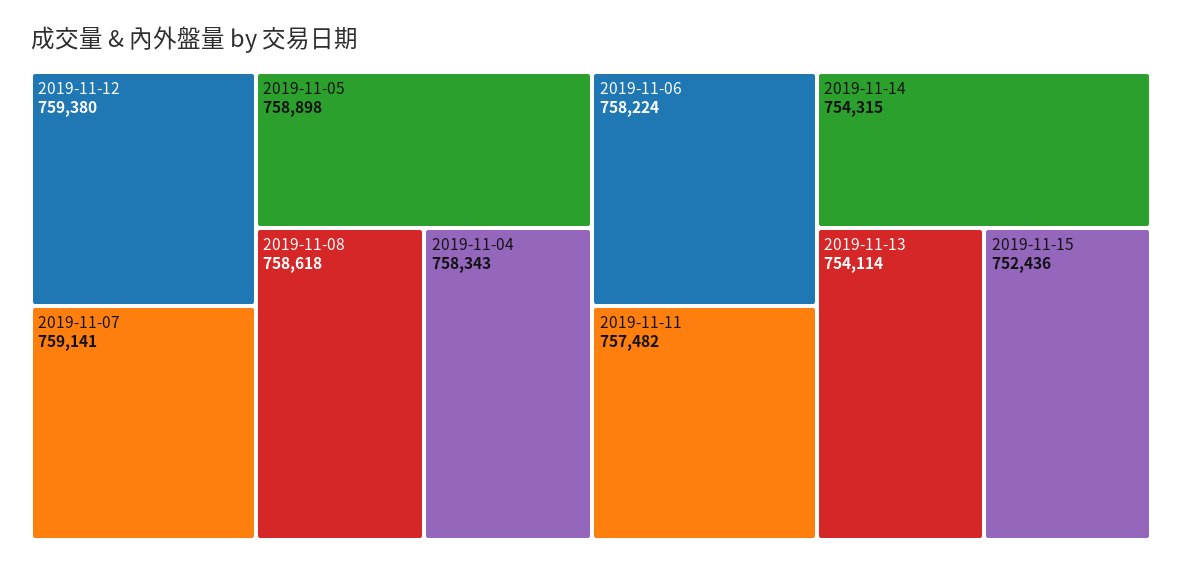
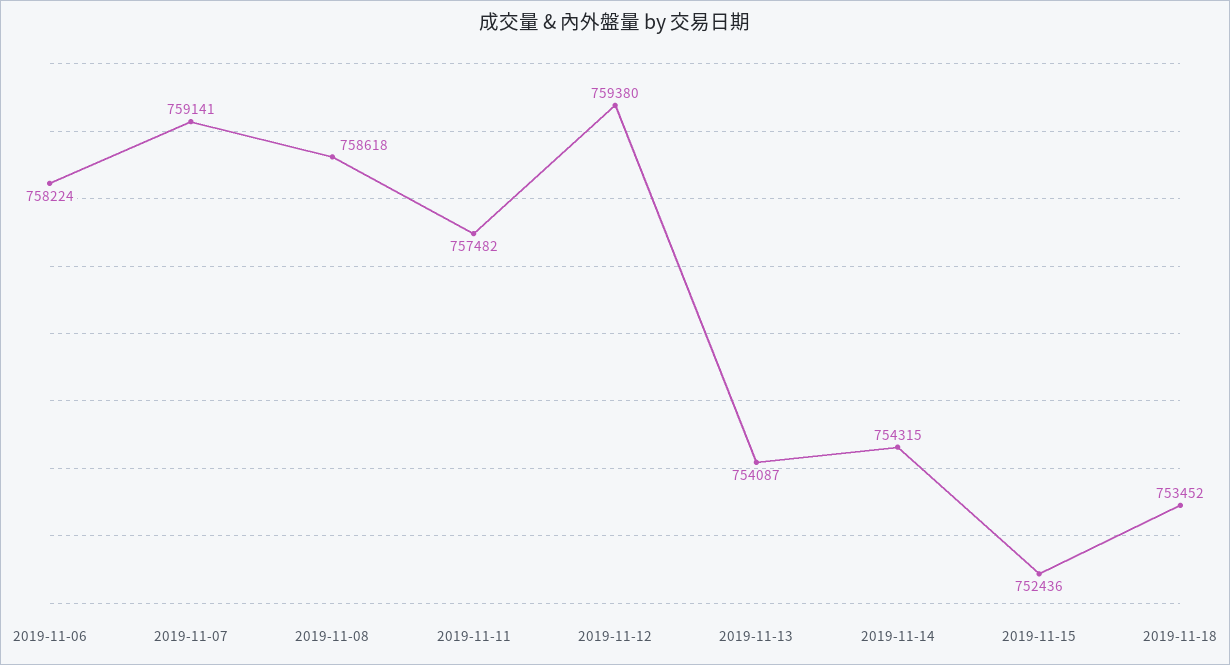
2019-11-05: 758898 -> none
2019-11-04: 758343 -> none
2019-11-13: 754114 -> 754087
2019-11-18: none -> 753452

